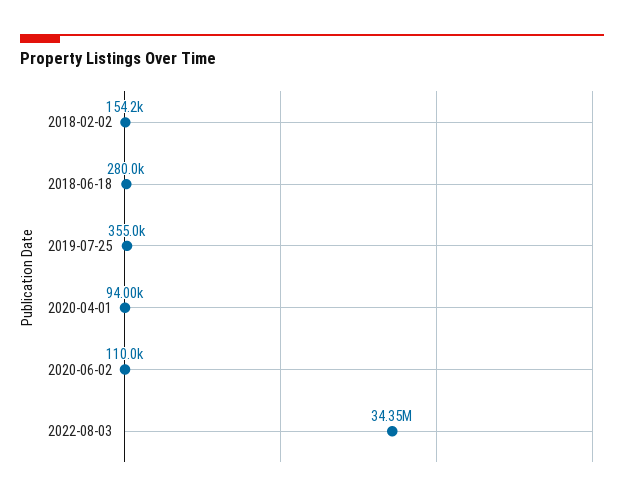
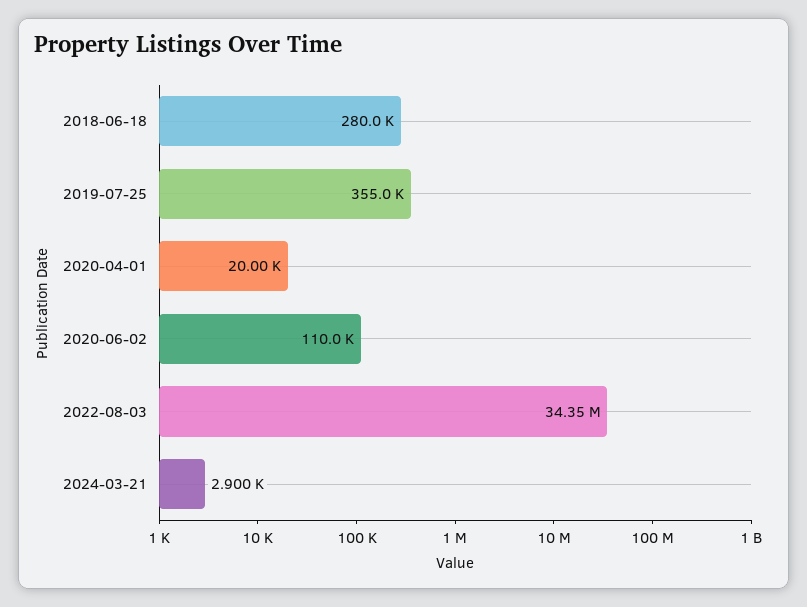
2018-02-02: 154200 -> none
2020-04-01: 94000 -> 20000
2024-03-21: none -> 2900

